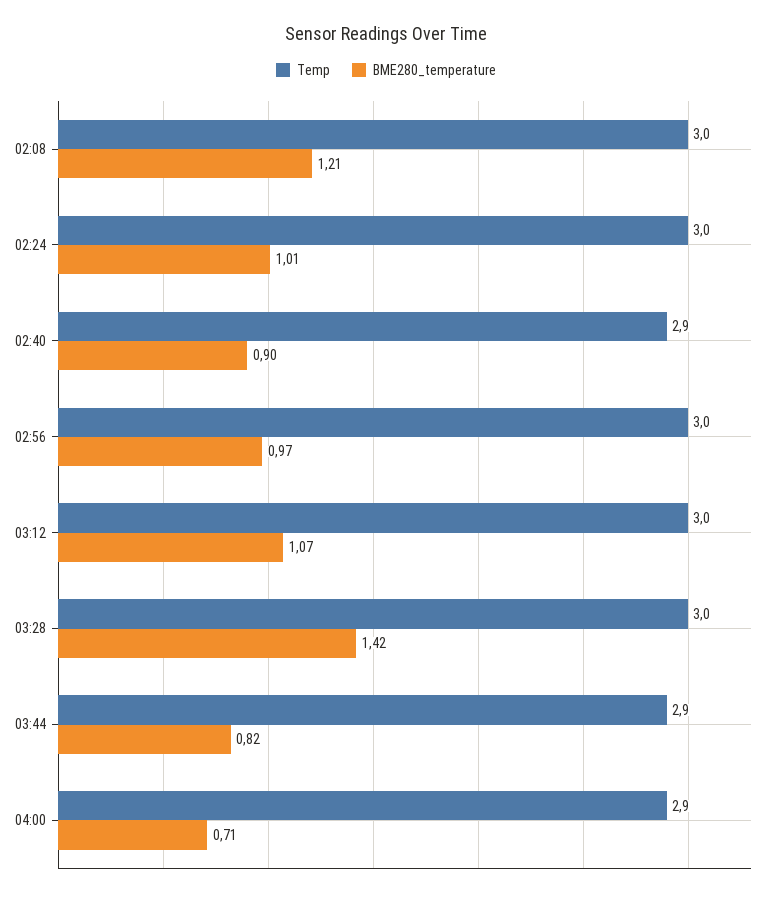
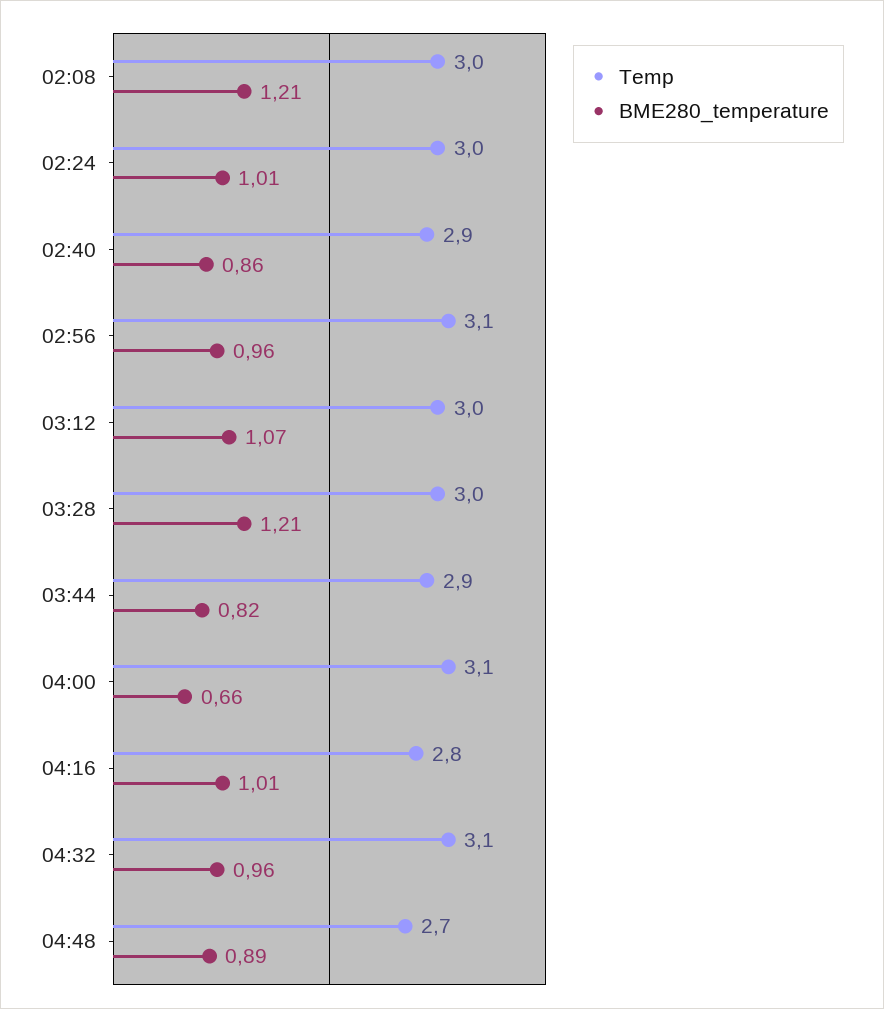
BME280_temperature, 02:40: 0.9 -> 0.86
Temp, 02:56: 3 -> 3.1
BME280_temperature, 02:56: 0.97 -> 0.96
BME280_temperature, 03:28: 1.42 -> 1.21
Temp, 04:00: 2.9 -> 3.1
BME280_temperature, 04:00: 0.71 -> 0.66
Temp, 04:16: none -> 2.8
BME280_temperature, 04:16: none -> 1.01
Temp, 04:32: none -> 3.1
BME280_temperature, 04:32: none -> 0.96
Temp, 04:48: none -> 2.7
BME280_temperature, 04:48: none -> 0.89

